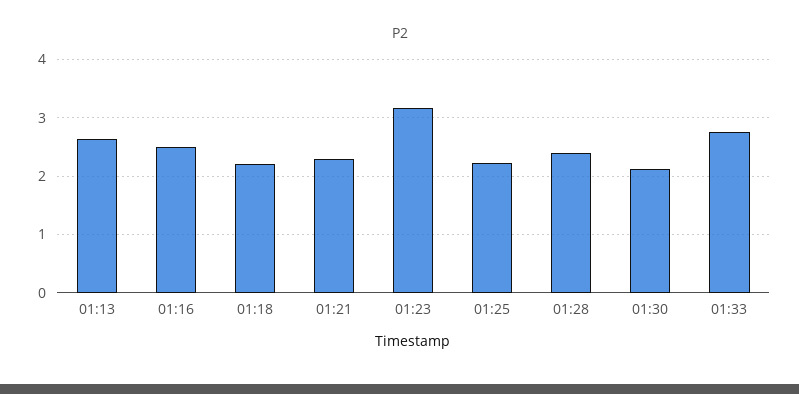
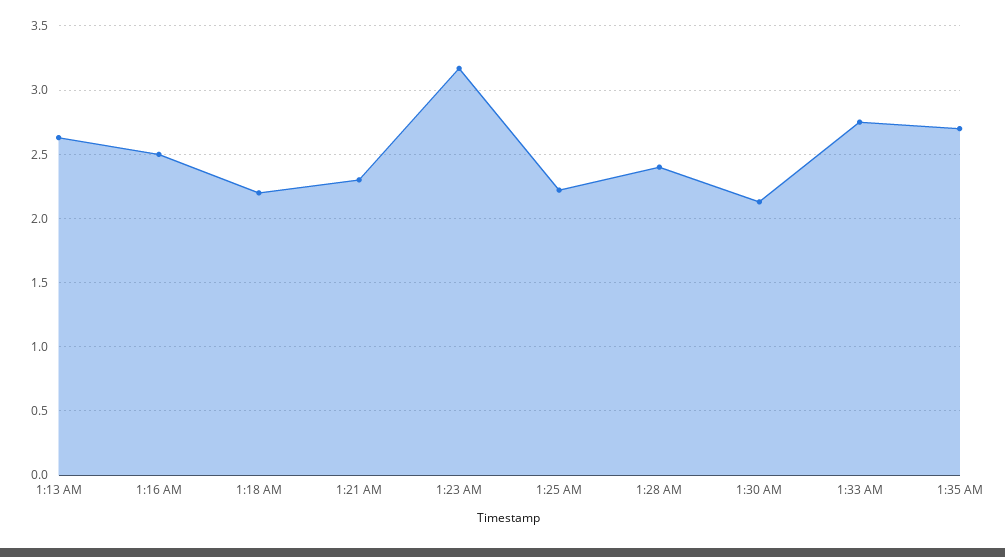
1:35 AM: none -> 2.7

